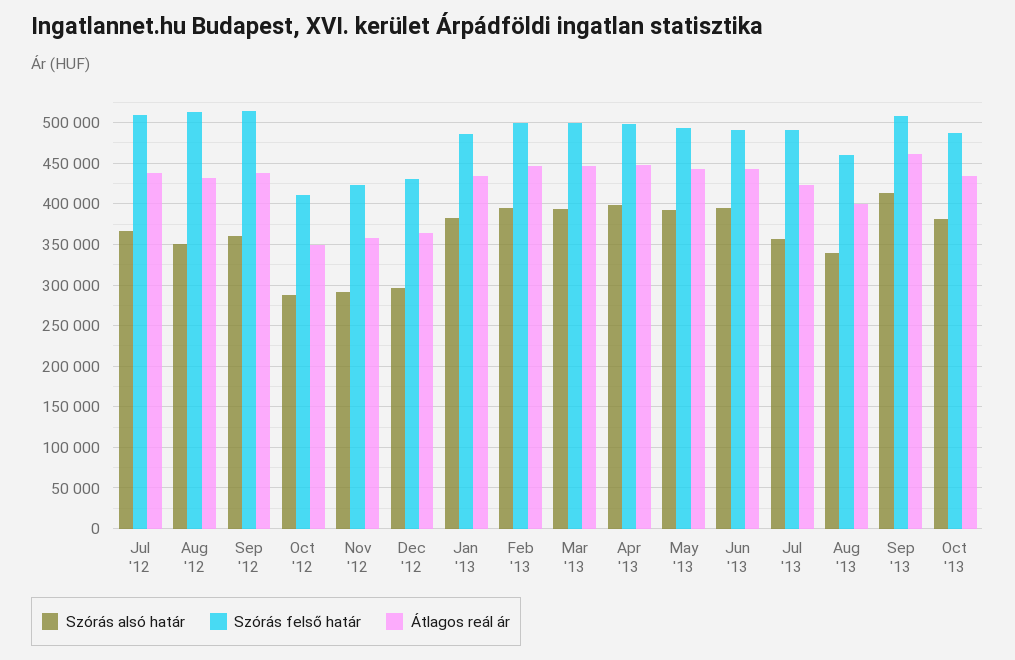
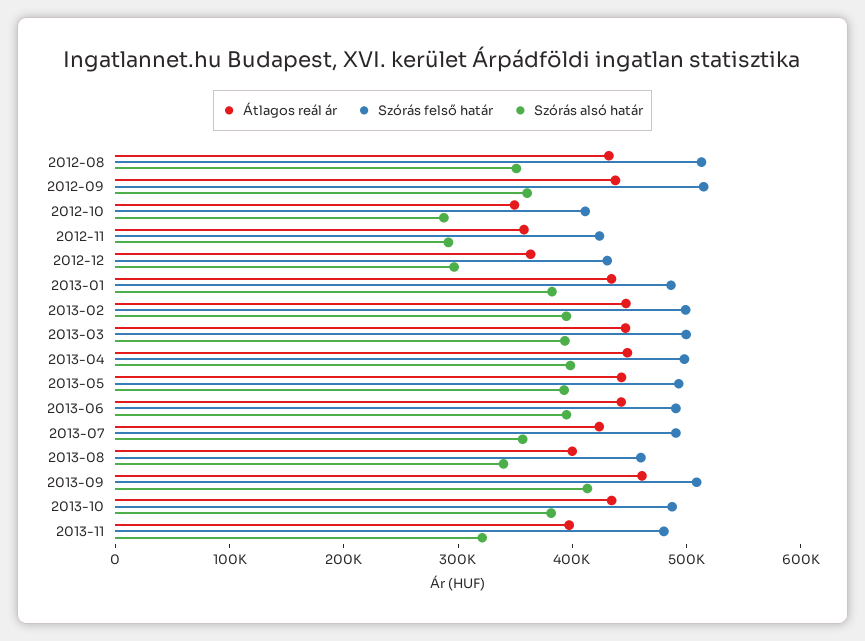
Szórás alsó határ, Jul '12: 370000 -> none
Szórás felső határ, Jul '12: 510000 -> none
Átlagos reál ár, Jul '12: 440000 -> none
Átlagos reál ár, 2013-11: none -> 400000
Szórás felső határ, 2013-11: none -> 480000
Szórás alsó határ, 2013-11: none -> 320000

